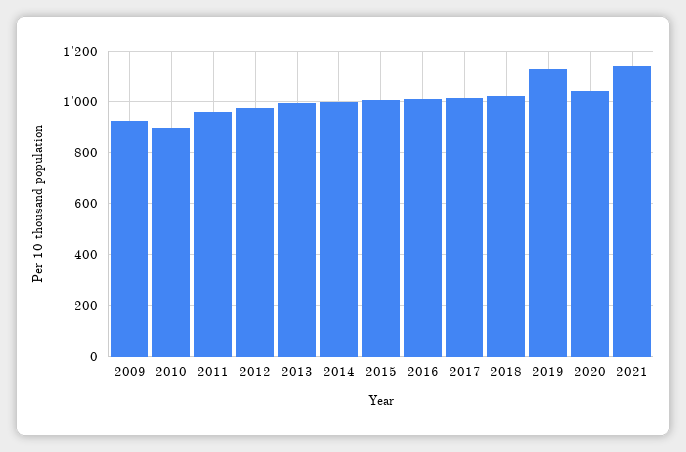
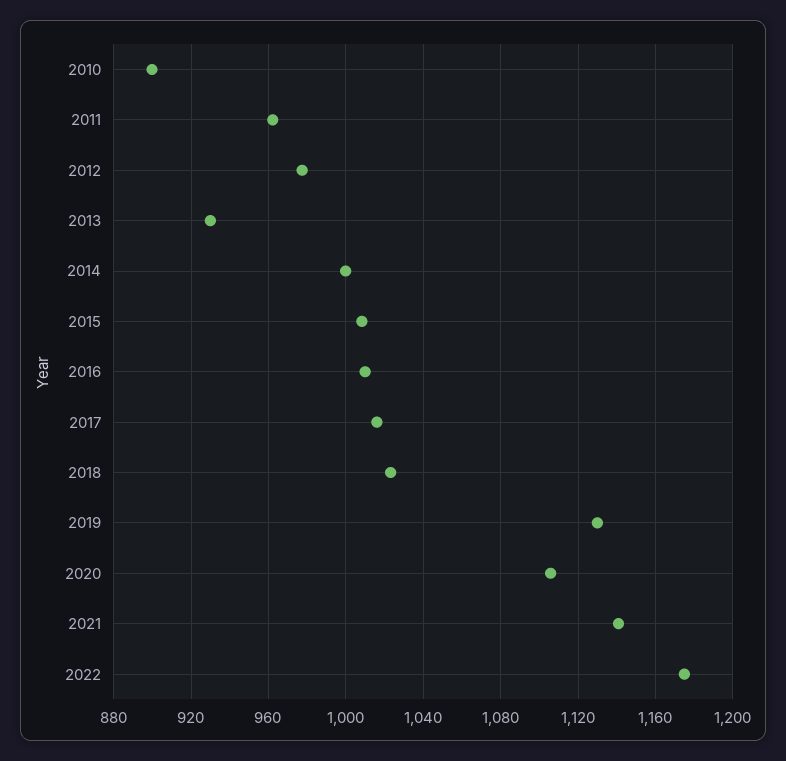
2009: 925 -> none
2013: 1000 -> 930
2020: 1050 -> 1105
2022: none -> 1175

